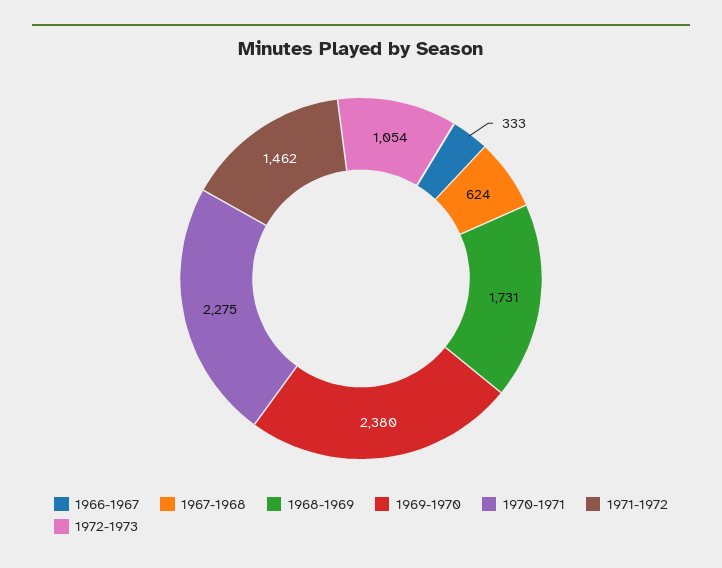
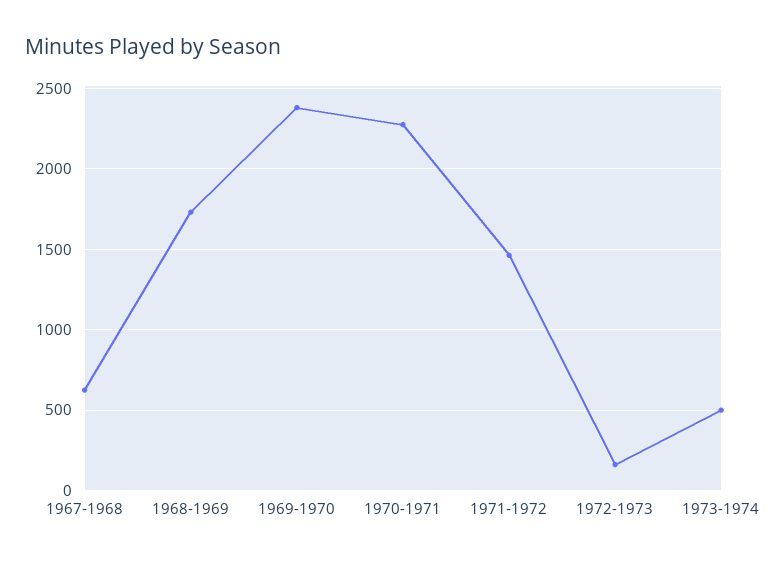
1966-1967: 333 -> none
1972-1973: 1054 -> 150
1973-1974: none -> 500

